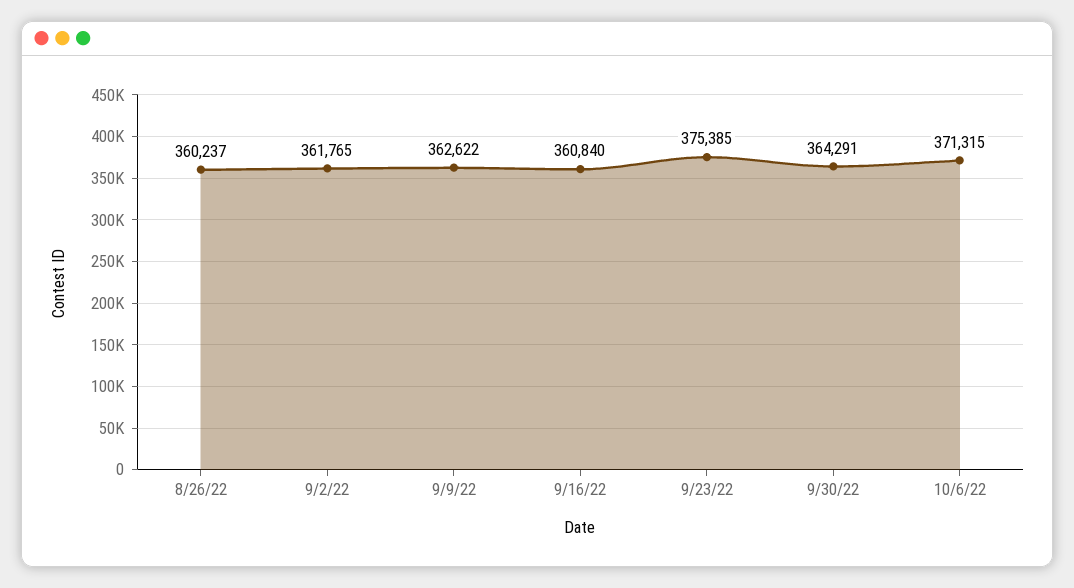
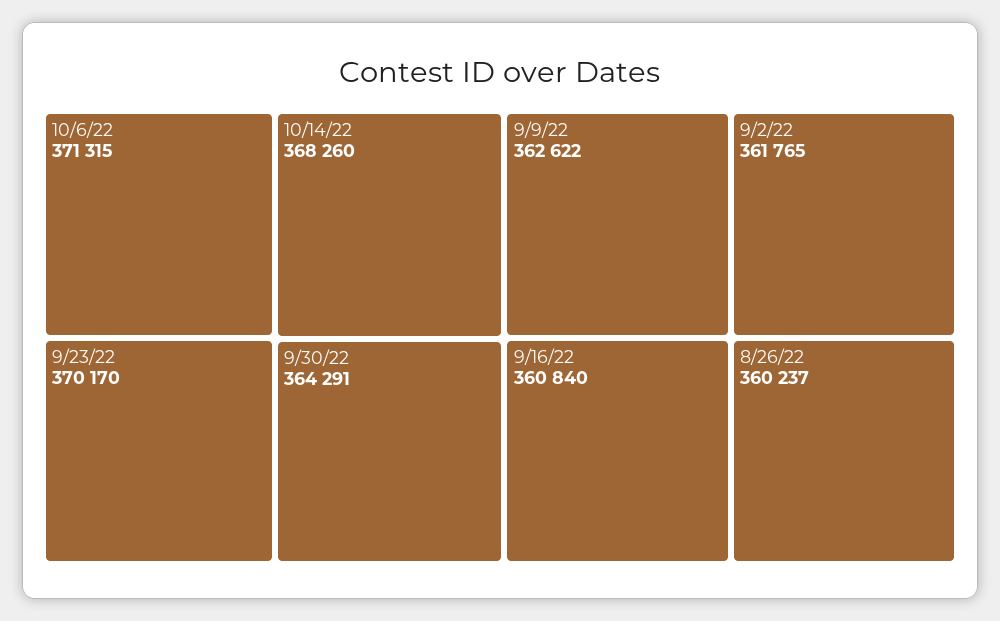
9/23/22: 375385 -> 370170
10/14/22: none -> 368260

